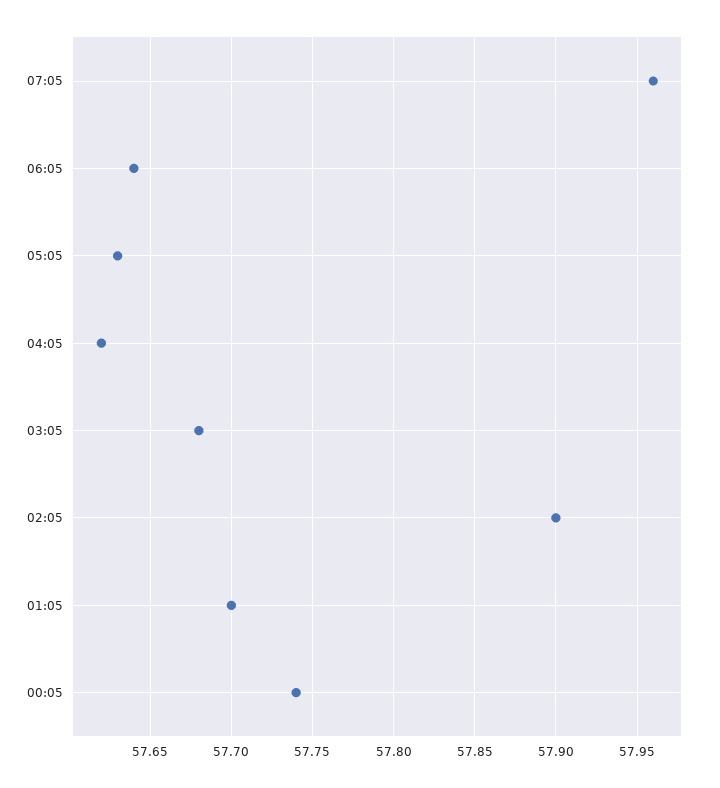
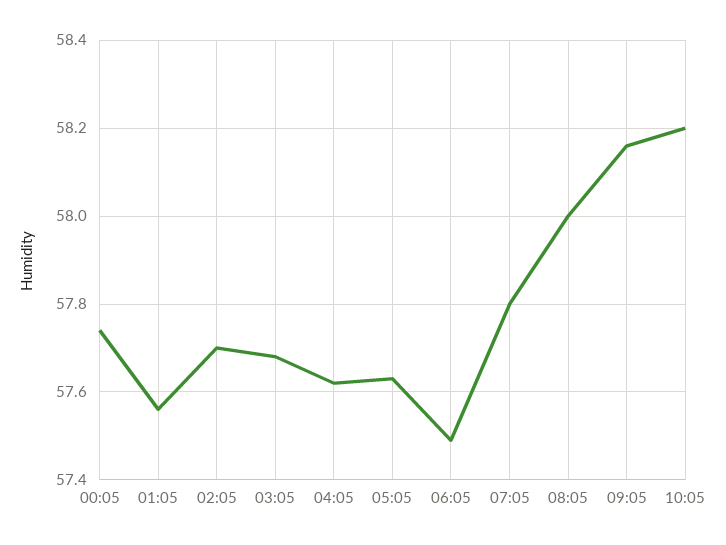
07:05: 57.96 -> 57.8
06:05: 57.64 -> 57.5
02:05: 57.9 -> 57.7
01:05: 57.7 -> 57.55
08:05: none -> 58
09:05: none -> 58.15
10:05: none -> 58.2

